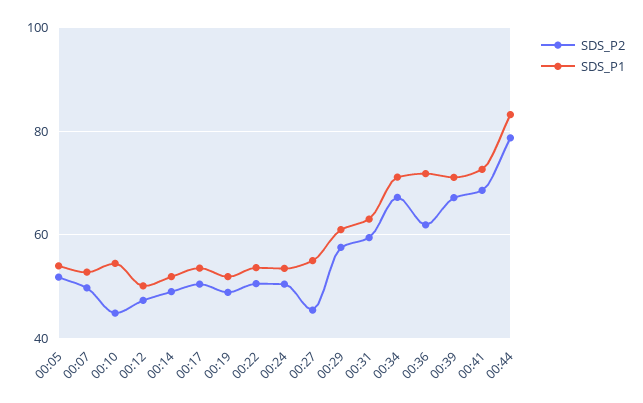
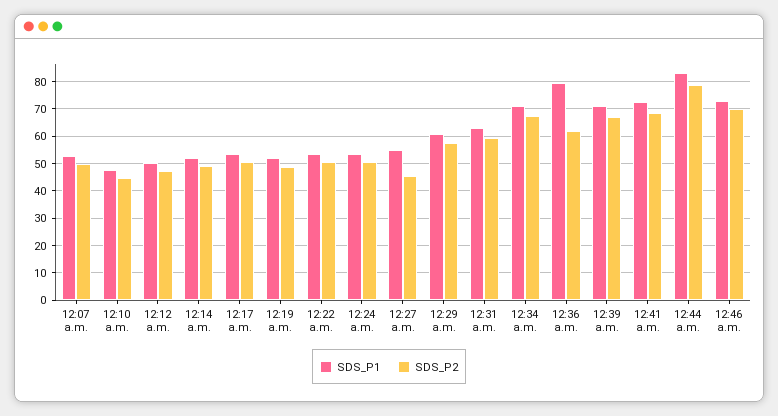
SDS_P2, 00:05: 52 -> none
SDS_P1, 00:05: 54 -> none
SDS_P1, 00:10: 54 -> 47.5
SDS_P1, 00:36: 72 -> 80
SDS_P1, 12:46 a.m.: none -> 72.5
SDS_P2, 12:46 a.m.: none -> 70

